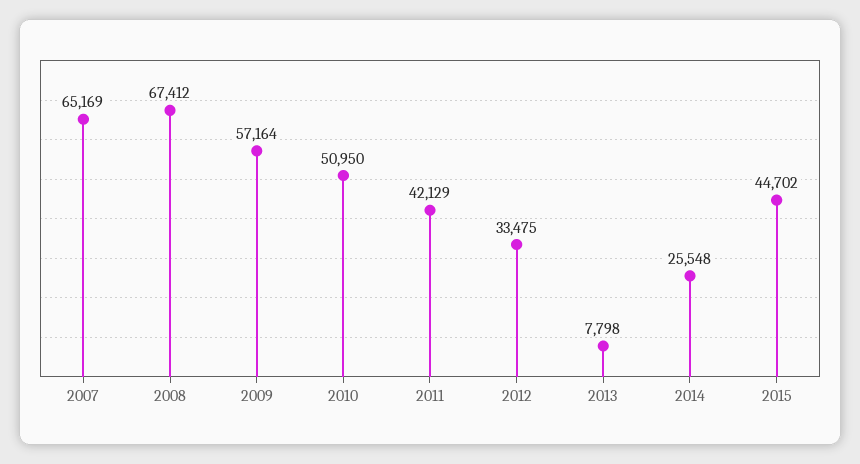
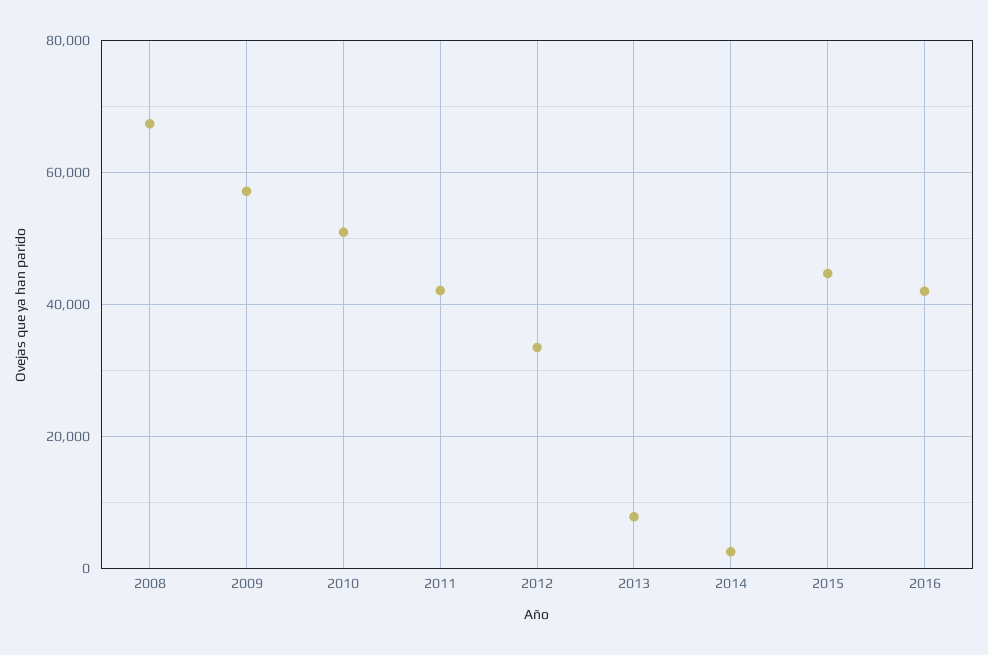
2007: 65169 -> none
2014: 25548 -> 2000
2016: none -> 42000

